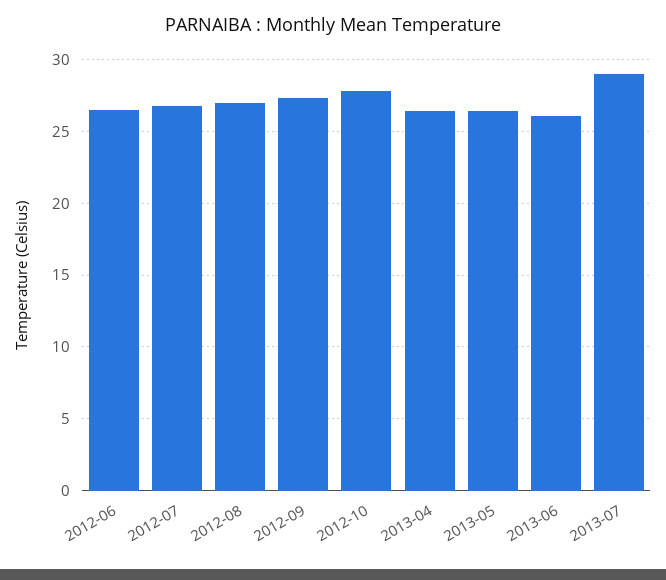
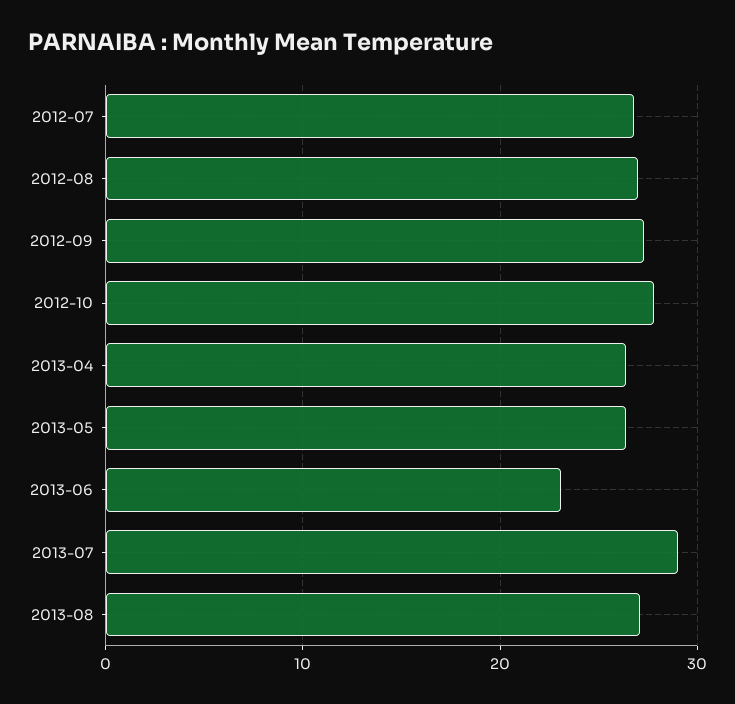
2012-06: 26.5 -> none
2013-06: 26 -> 23
2013-08: none -> 27

